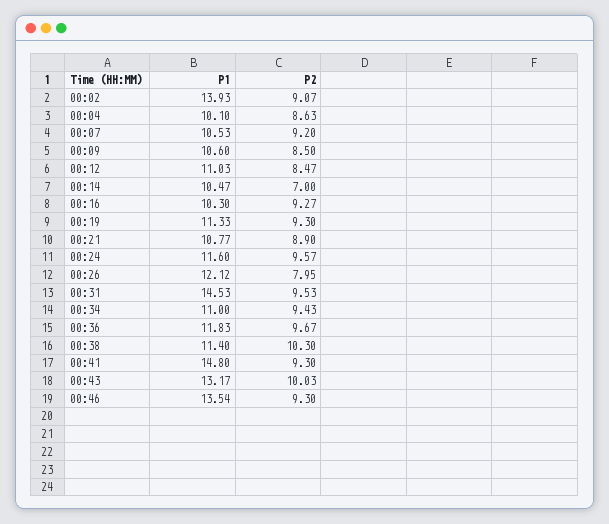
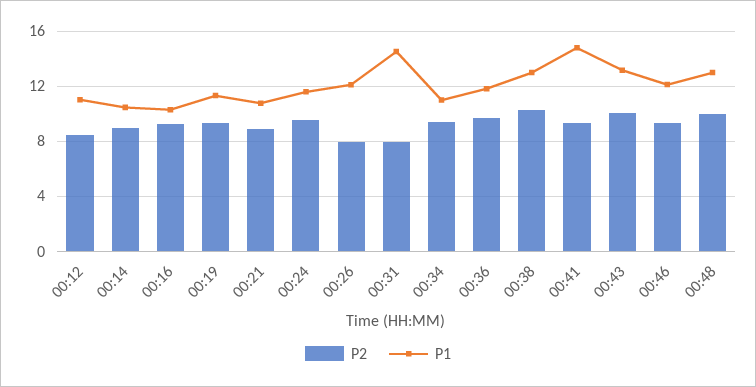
P1, 00:02: 13.93 -> none
P2, 00:02: 9.07 -> none
P1, 00:04: 10.1 -> none
P2, 00:04: 8.63 -> none
P1, 00:07: 10.53 -> none
P2, 00:07: 9.2 -> none
P1, 00:09: 10.6 -> none
P2, 00:09: 8.5 -> none
P2, 00:14: 7 -> 9
P2, 00:31: 9.53 -> 8
P1, 00:38: 11.4 -> 13
P1, 00:46: 13.54 -> 12
P2, 00:48: none -> 10
P1, 00:48: none -> 13

